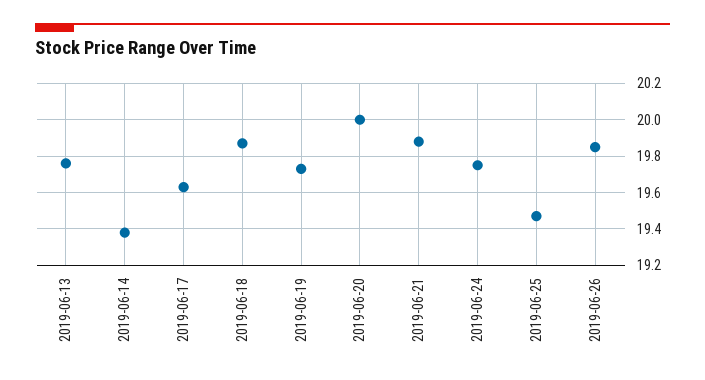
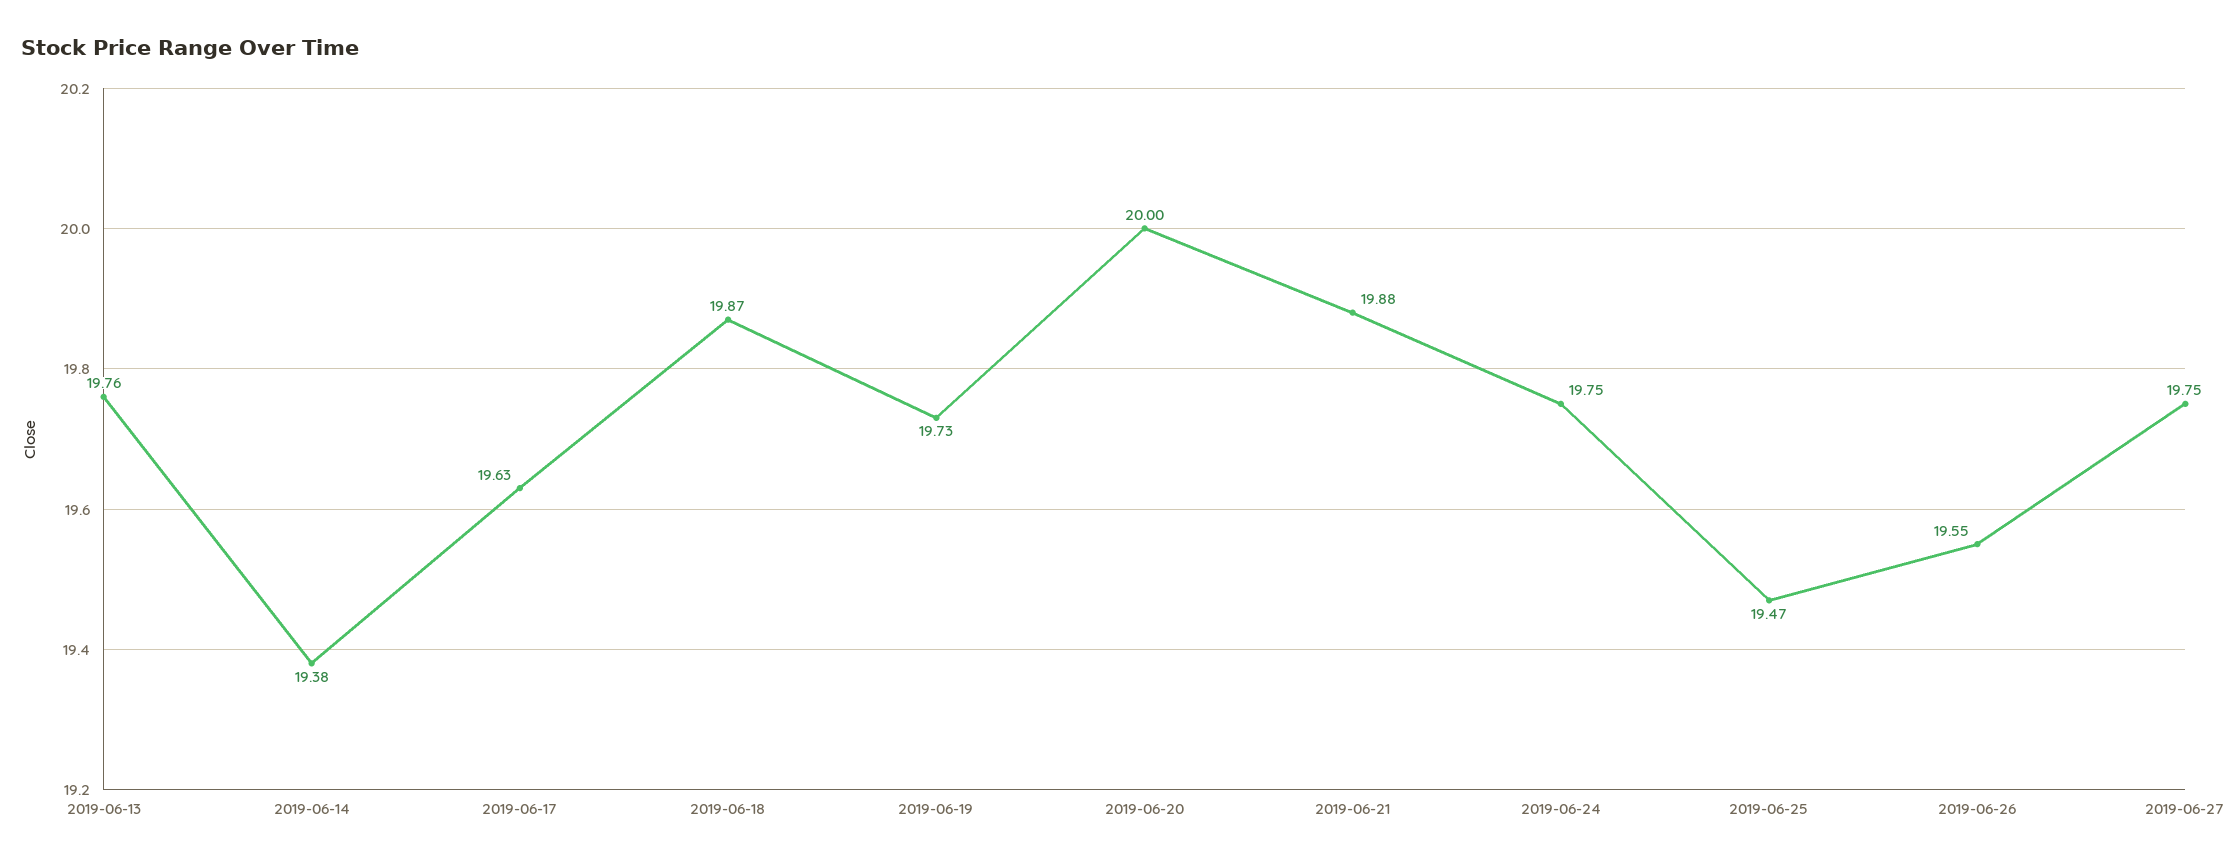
2019-06-26: 19.85 -> 19.55
2019-06-27: none -> 19.75

